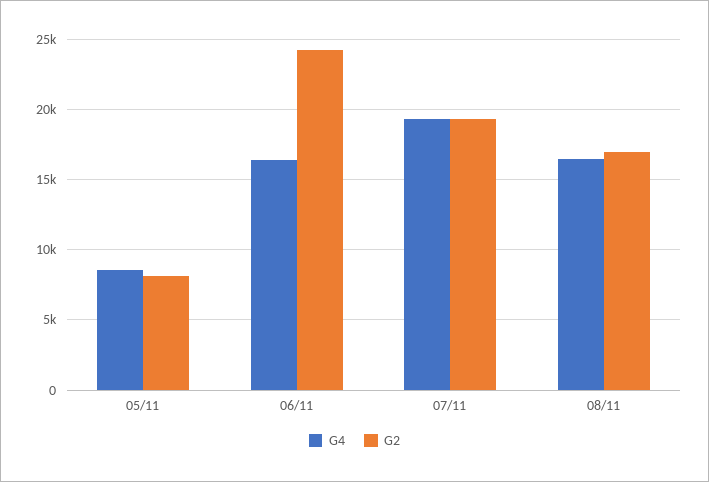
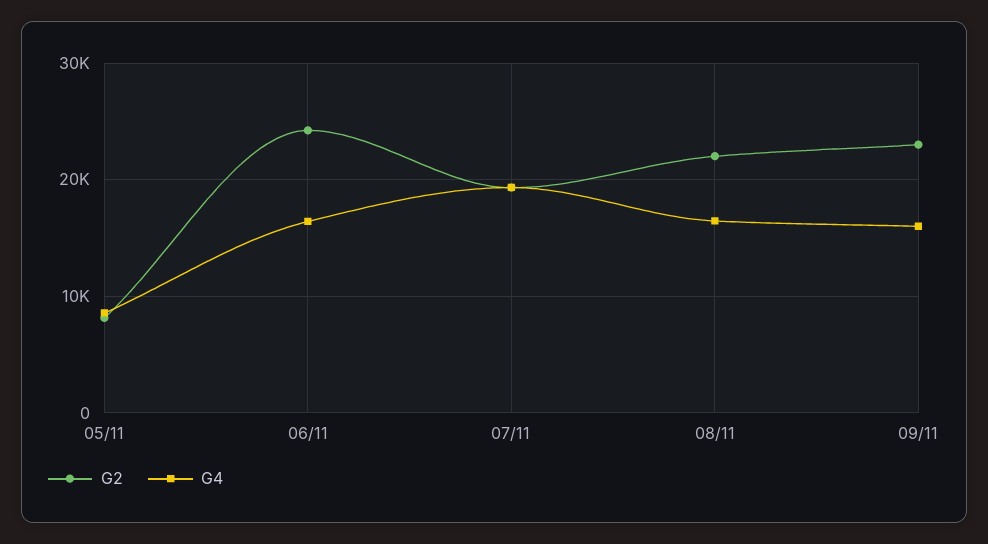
G2, 08/11: 17000 -> 22000
G2, 09/11: none -> 23000
G4, 09/11: none -> 16000

